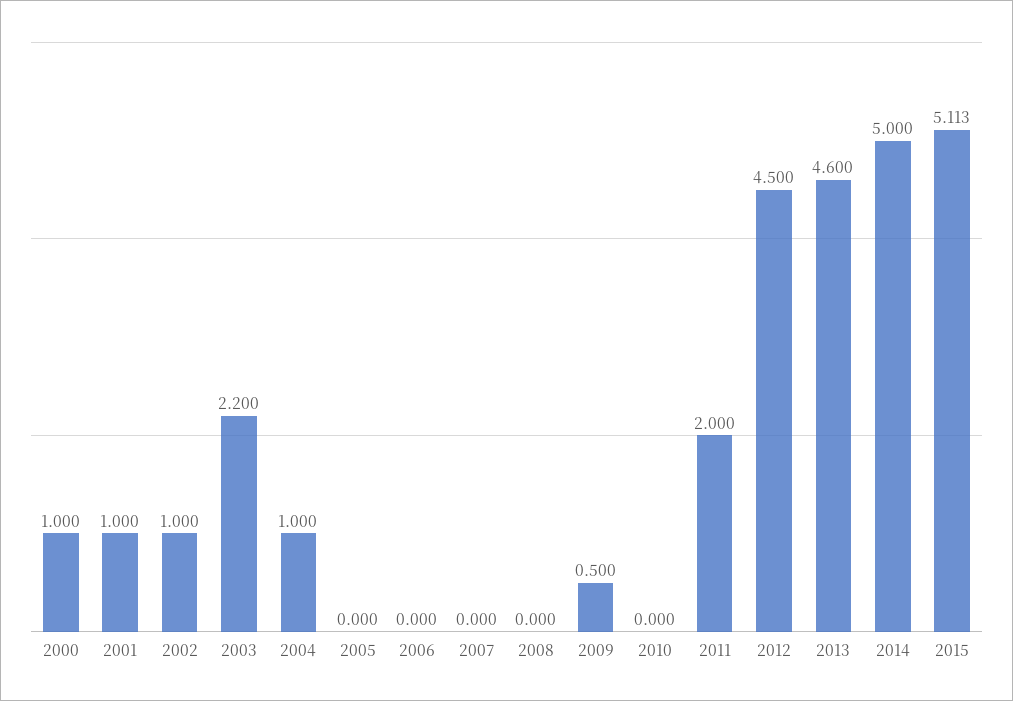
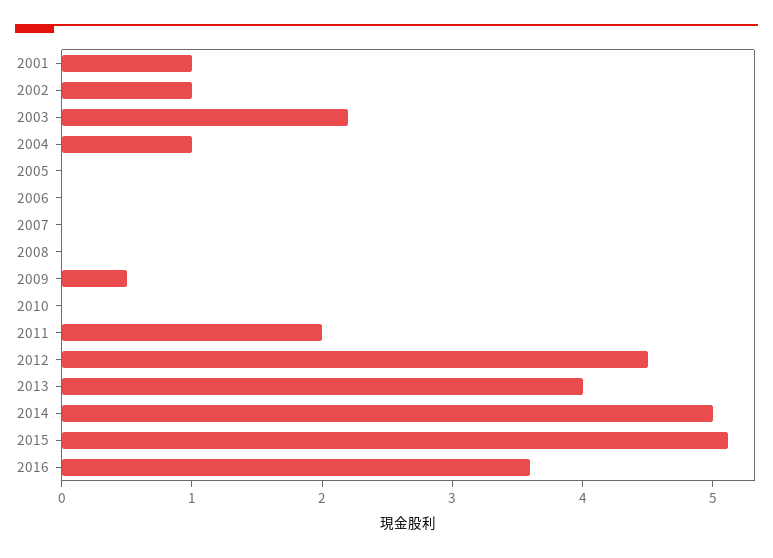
2000: 1 -> none
2013: 4.6 -> 4
2016: none -> 3.6

